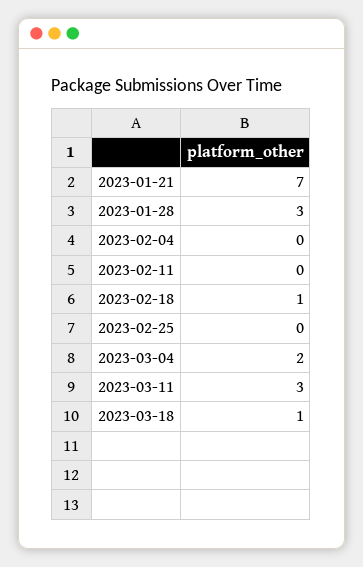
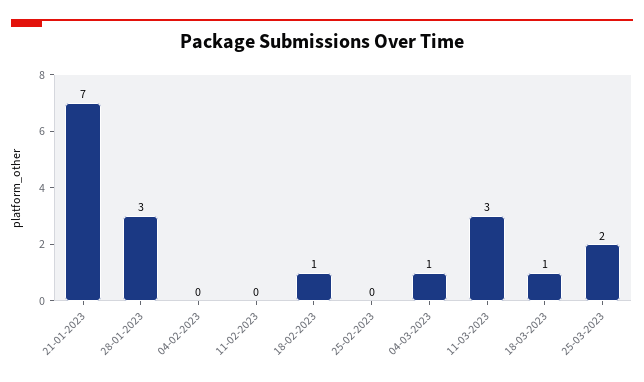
2023-03-04: 2 -> 1
25-03-2023: none -> 2

